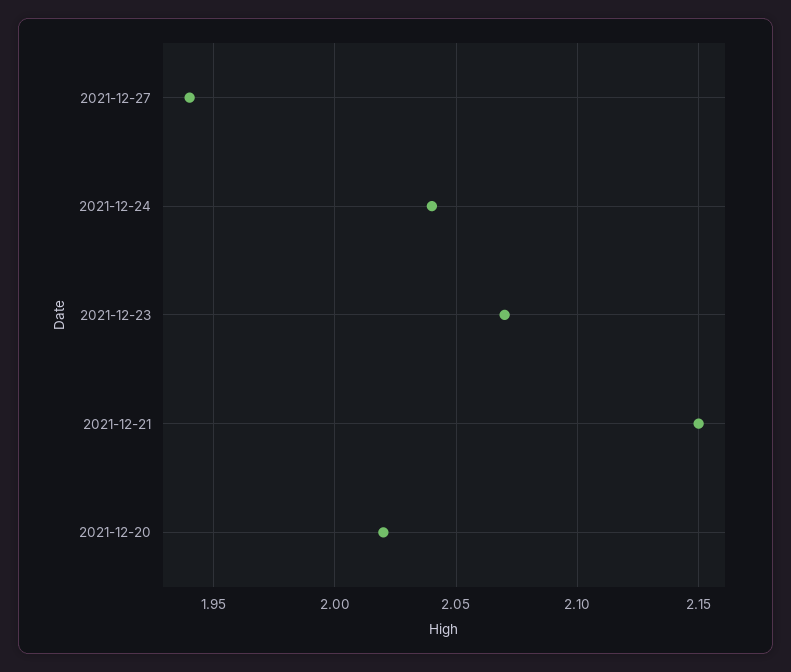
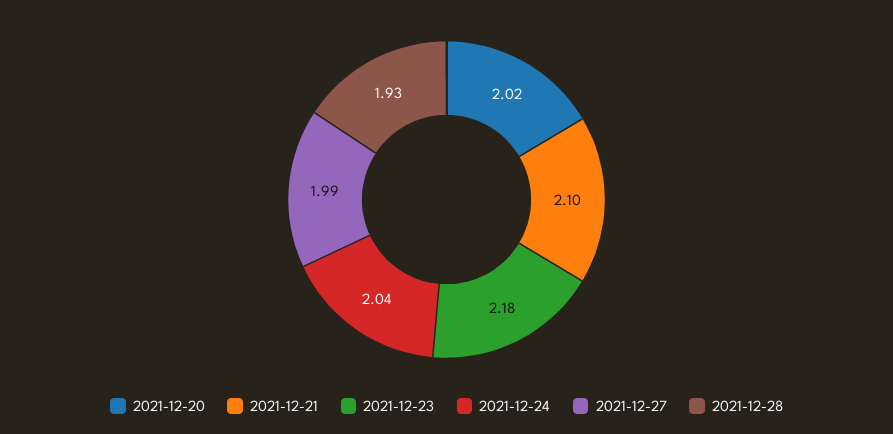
2021-12-27: 1.94 -> 1.99
2021-12-23: 2.07 -> 2.18
2021-12-21: 2.15 -> 2.1
2021-12-28: none -> 1.93

